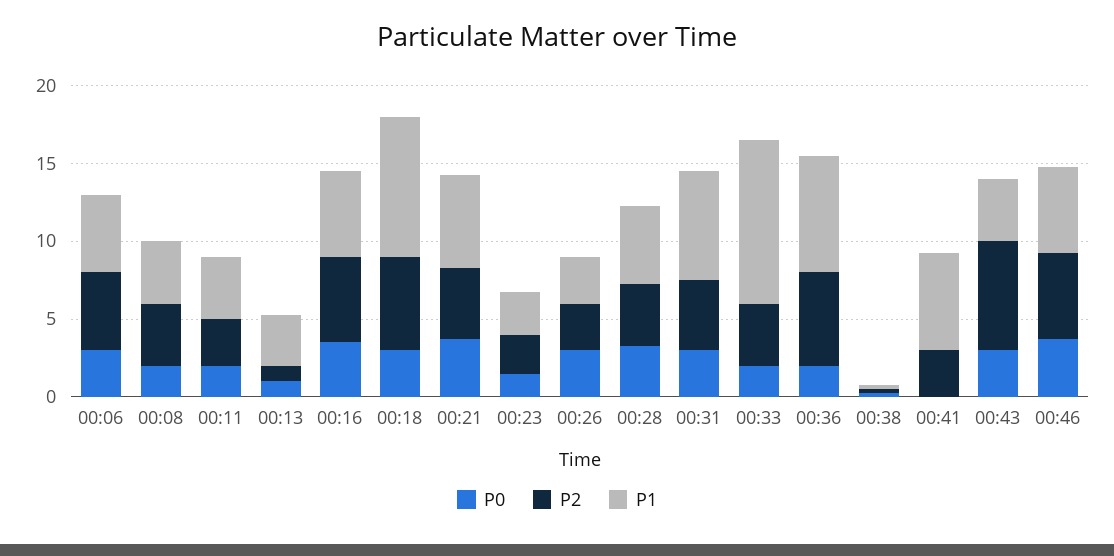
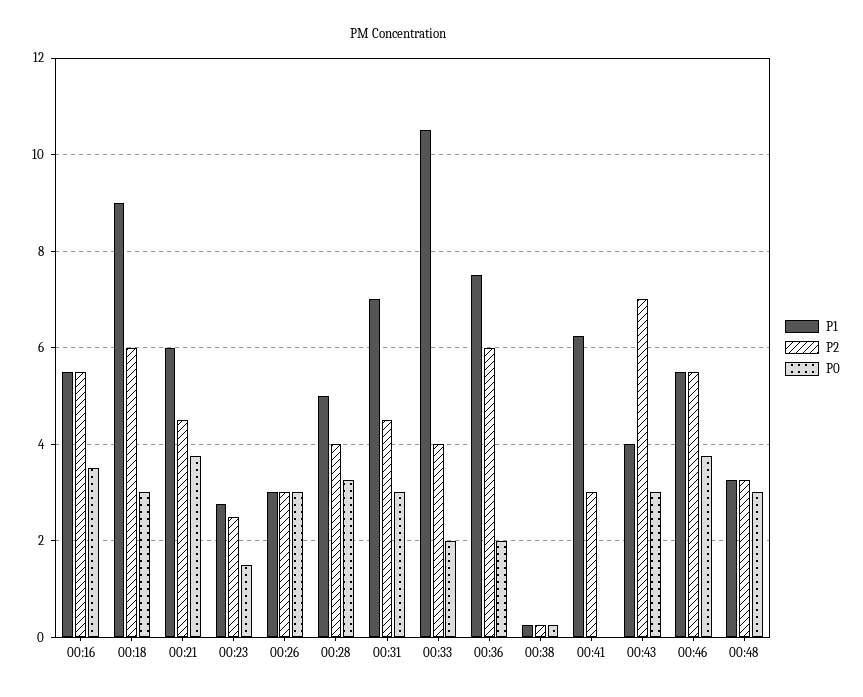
P0, 00:06: 3 -> none
P2, 00:06: 5 -> none
P1, 00:06: 5 -> none
P0, 00:08: 2 -> none
P2, 00:08: 4 -> none
P1, 00:08: 4 -> none
P0, 00:11: 2 -> none
P2, 00:11: 3 -> none
P1, 00:11: 4 -> none
P0, 00:13: 1 -> none
P2, 00:13: 1 -> none
P1, 00:13: 3 -> none
P1, 00:48: none -> 3.2
P2, 00:48: none -> 3.2
P0, 00:48: none -> 3

